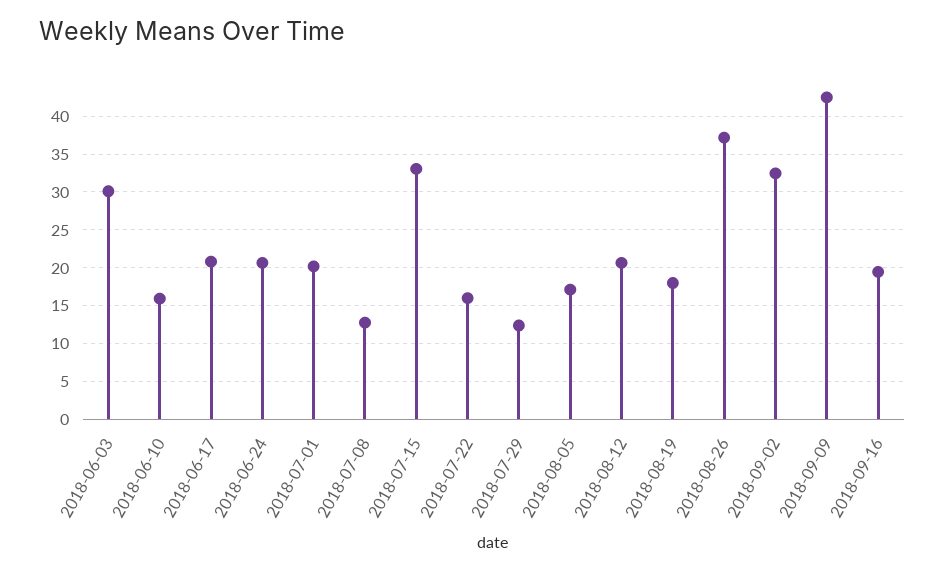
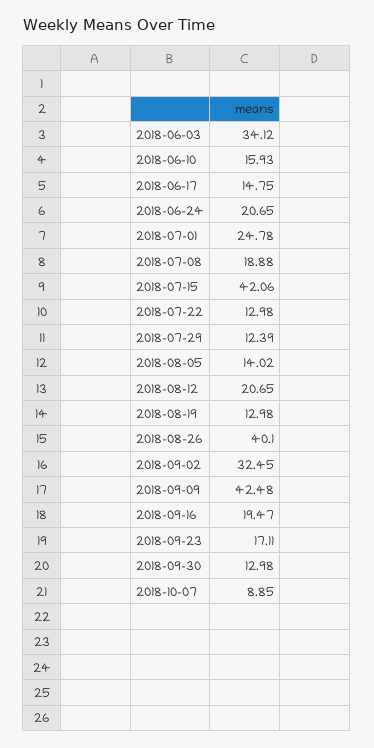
2018-06-03: 30 -> 34.12
2018-06-17: 21 -> 14.75
2018-07-01: 20 -> 24.78
2018-07-08: 13 -> 18.88
2018-07-15: 33 -> 42.06
2018-07-22: 16 -> 12.98
2018-08-05: 17 -> 14.02
2018-08-19: 18 -> 12.98
2018-08-26: 37 -> 40.1
2018-09-23: none -> 17.11
2018-09-30: none -> 12.98
2018-10-07: none -> 8.85

